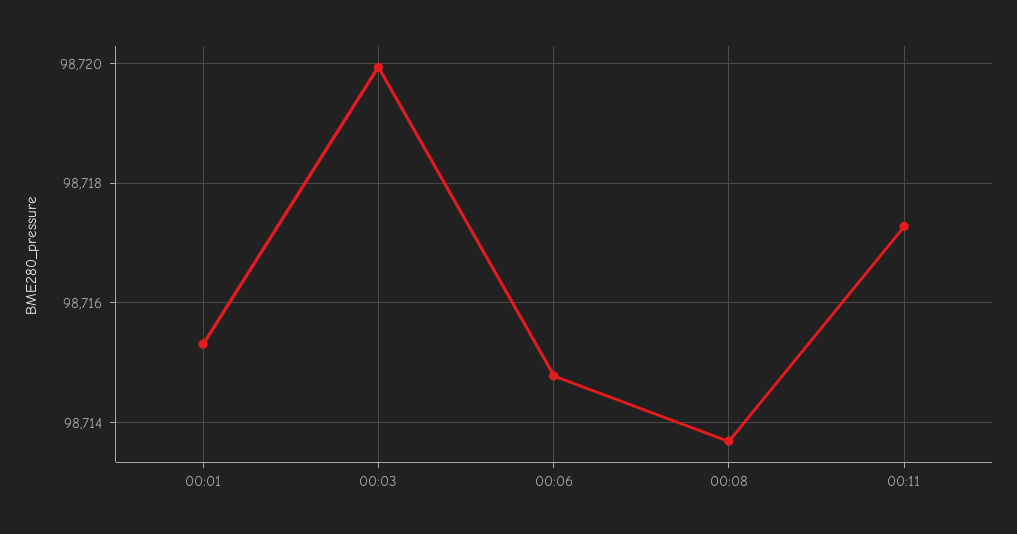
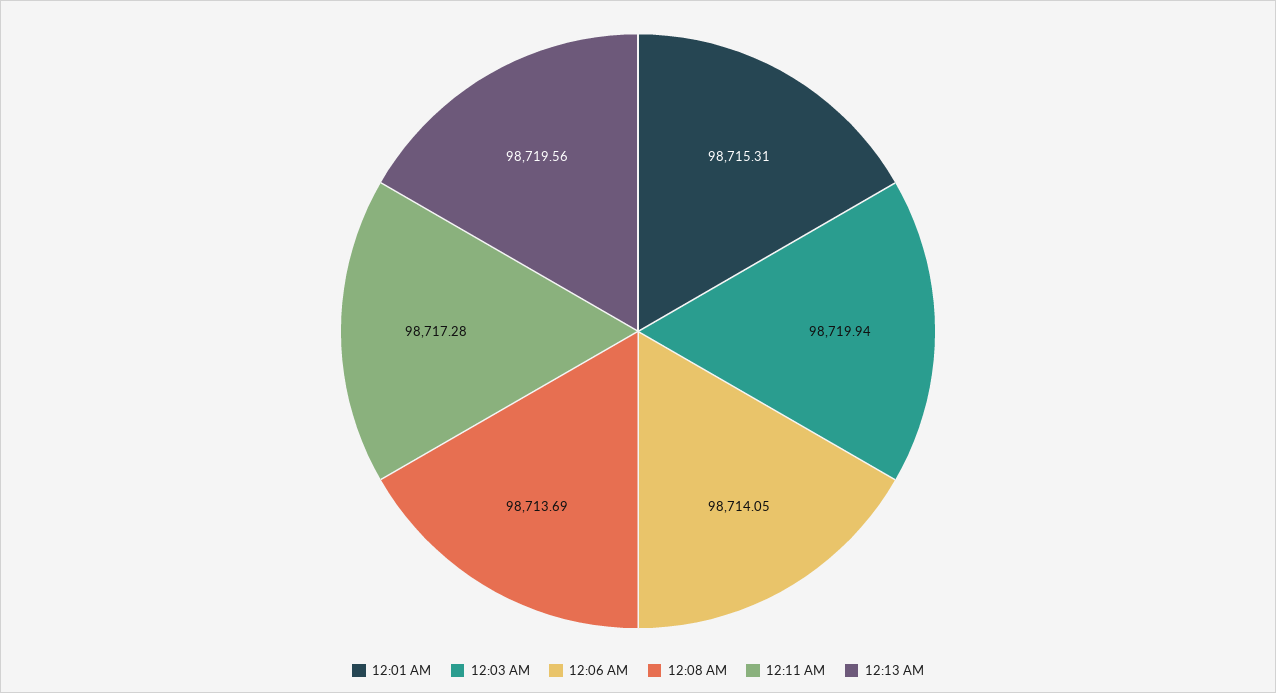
00:06: 98714.8 -> 98714.05
12:13 AM: none -> 98719.56

